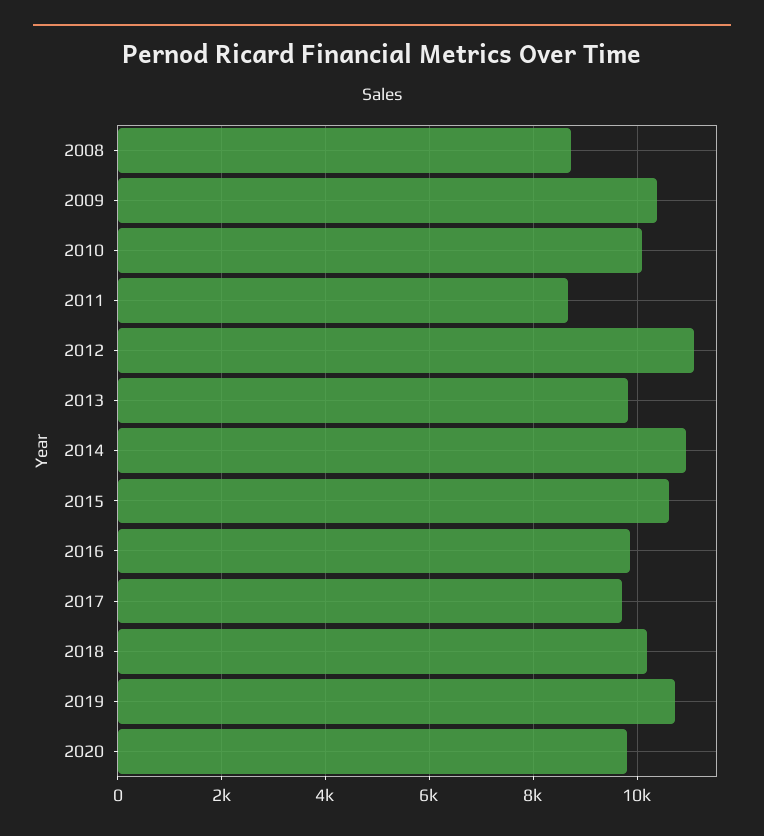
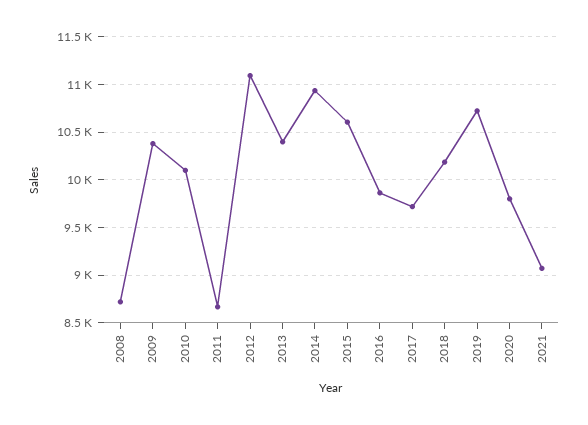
2013: 9800 -> 10400
2021: none -> 9100

